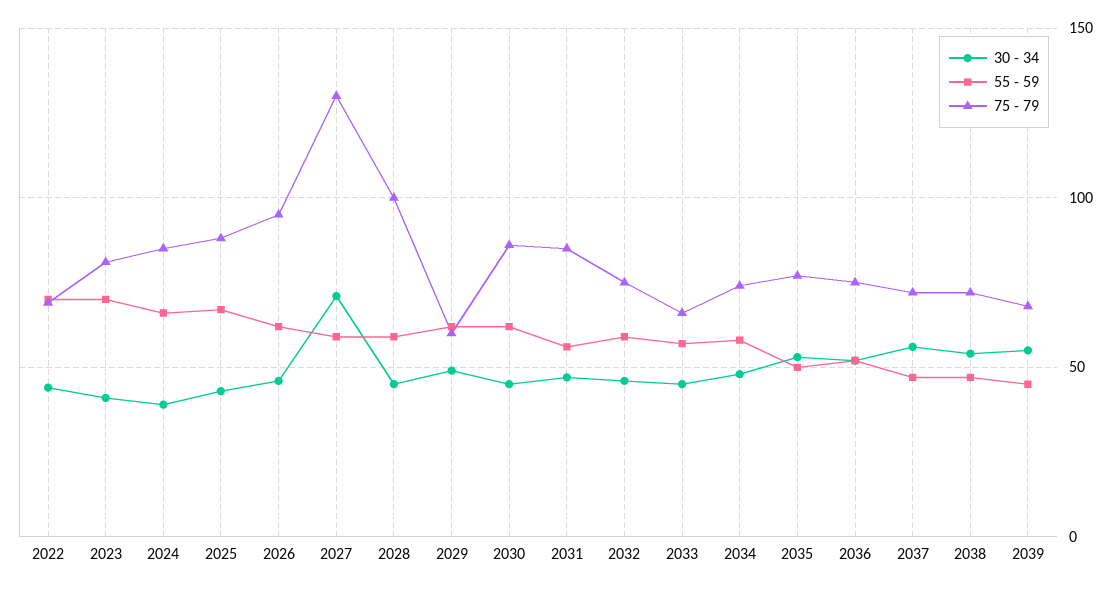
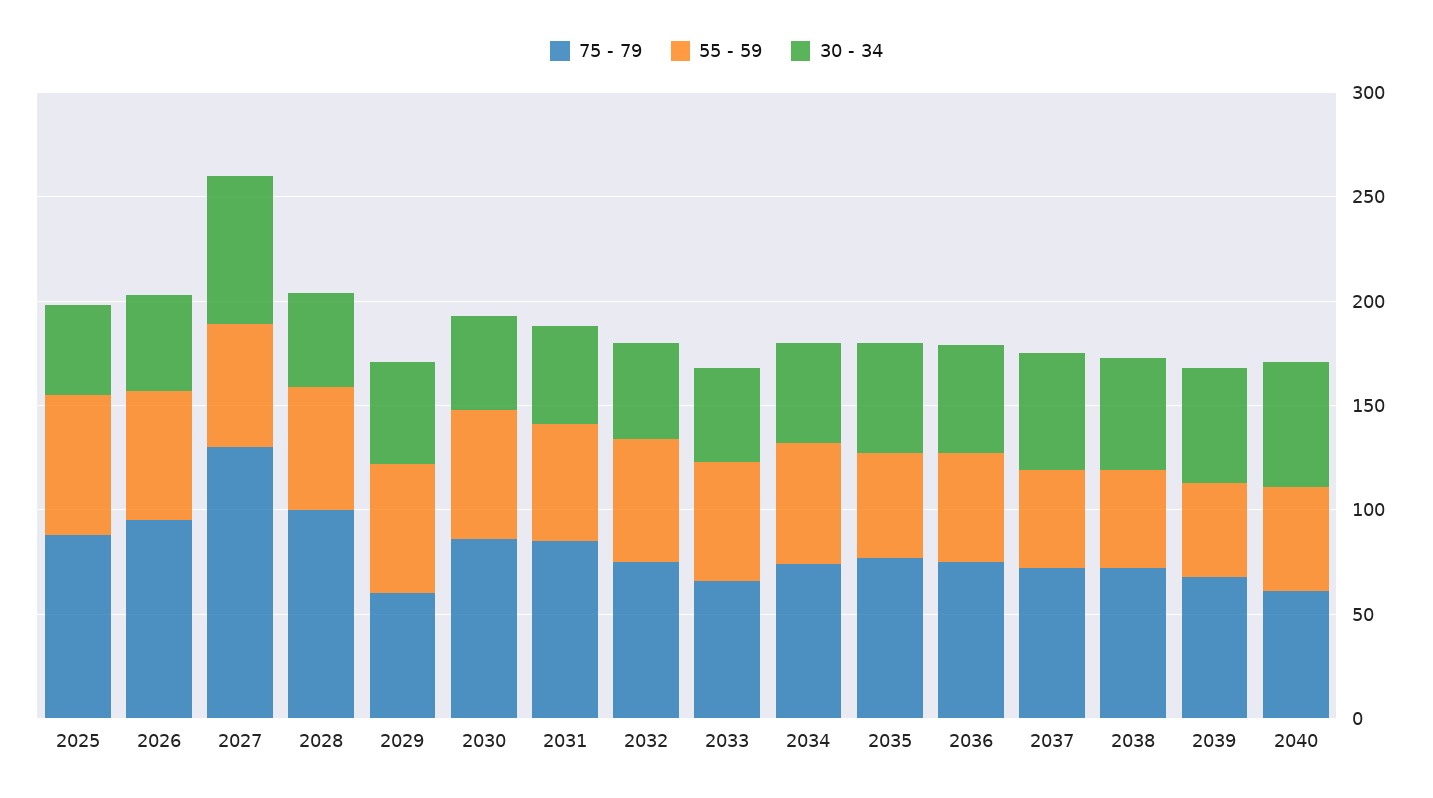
30 - 34, 2022: 45 -> none
55 - 59, 2022: 70 -> none
75 - 79, 2022: 70 -> none
30 - 34, 2023: 40 -> none
55 - 59, 2023: 70 -> none
75 - 79, 2023: 80 -> none
30 - 34, 2024: 40 -> none
55 - 59, 2024: 65 -> none
75 - 79, 2024: 85 -> none
75 - 79, 2040: none -> 60
55 - 59, 2040: none -> 50
30 - 34, 2040: none -> 60

